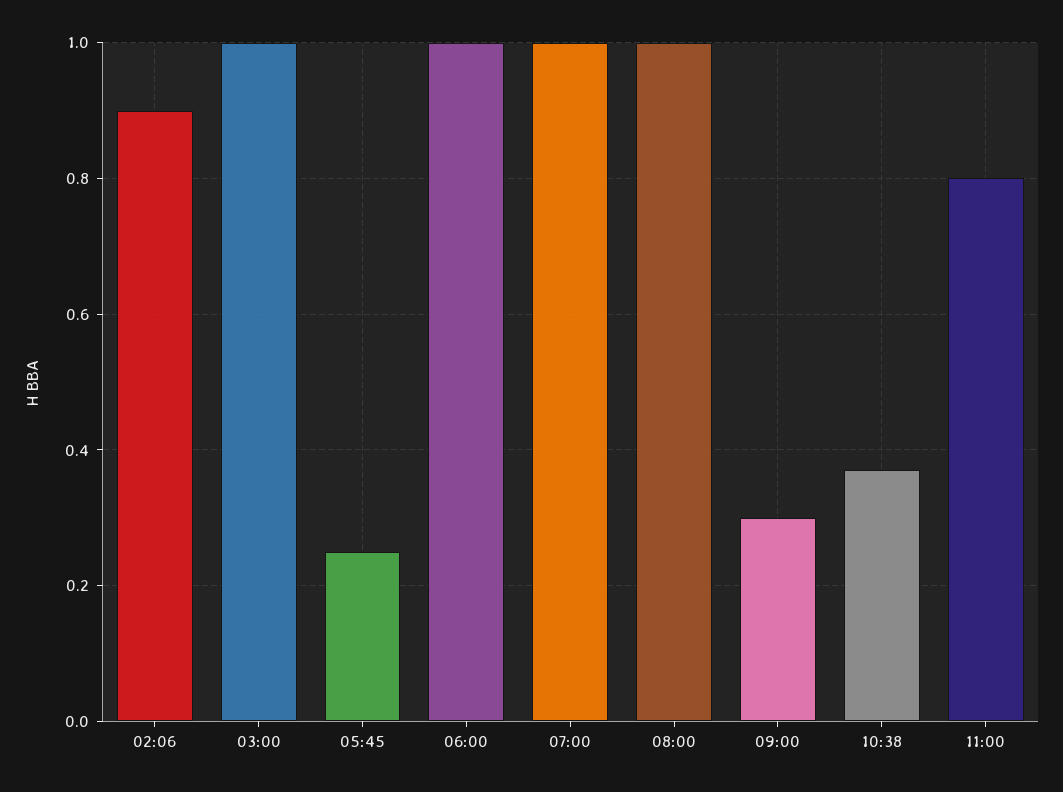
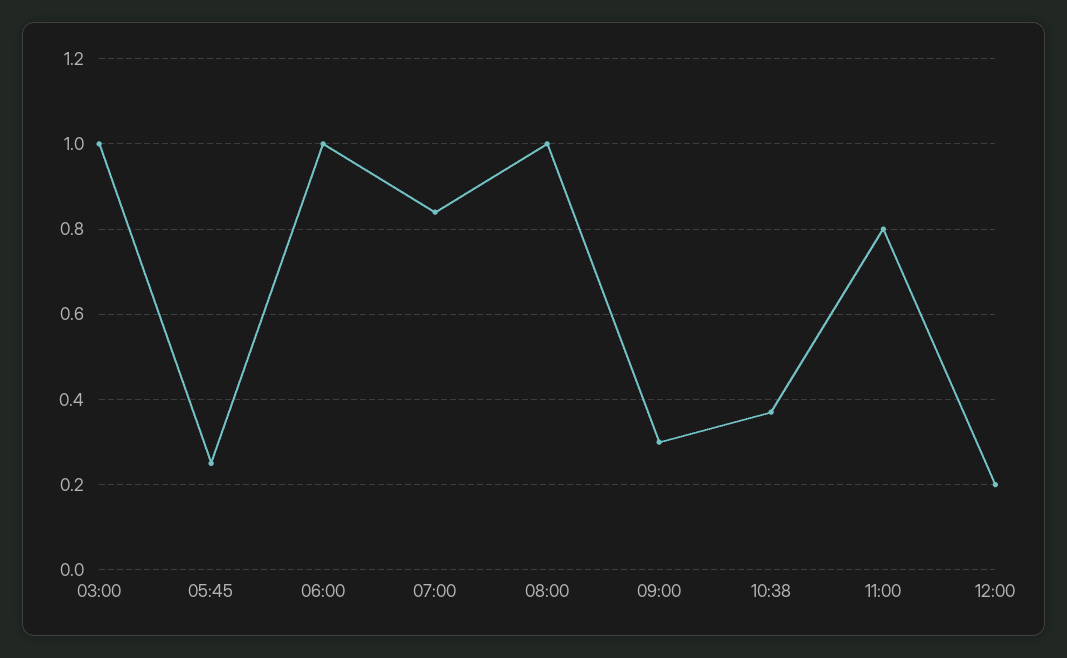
02:06: 0.9 -> none
07:00: 1 -> 0.85
12:00: none -> 0.2

